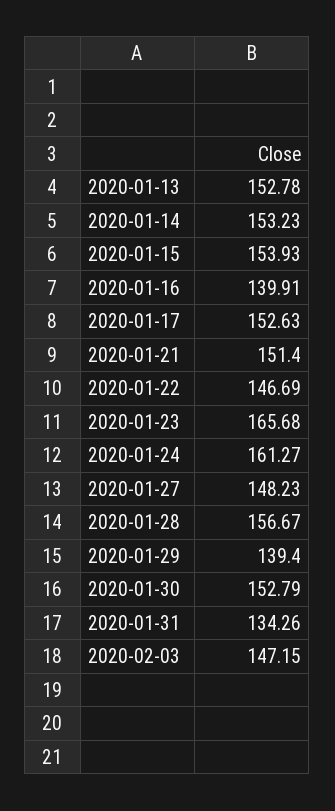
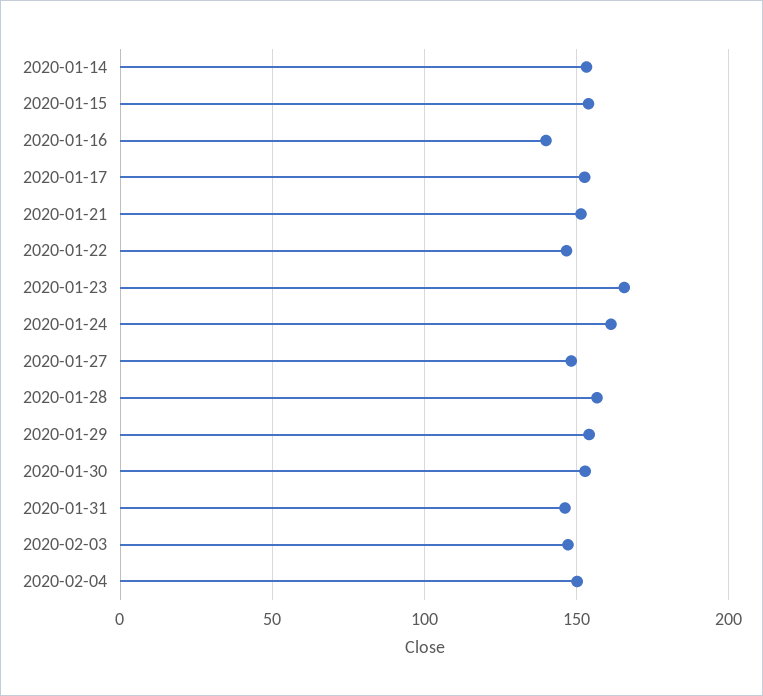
2020-01-13: 152.78 -> none
2020-01-29: 139.4 -> 155
2020-01-31: 134.26 -> 145
2020-02-04: none -> 150

